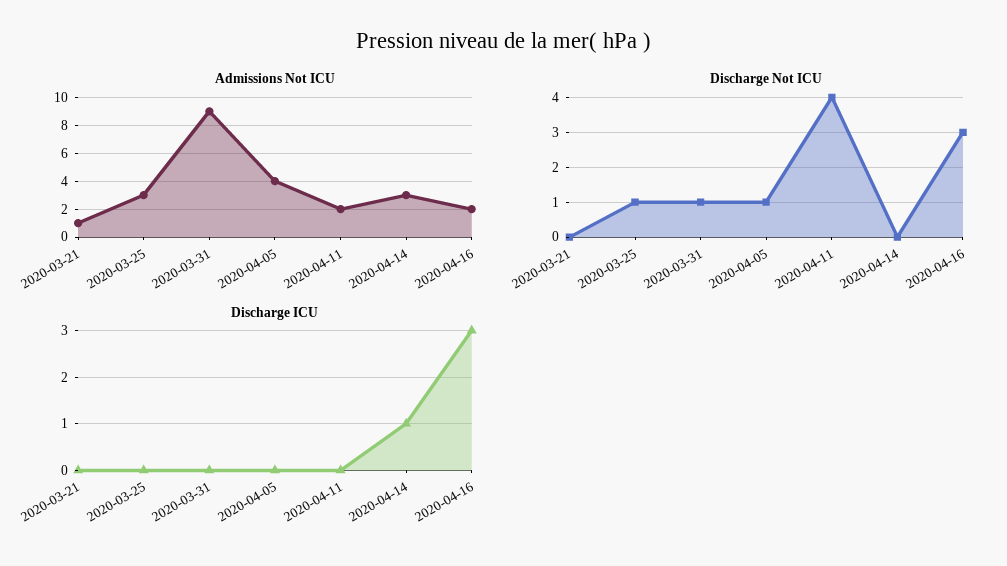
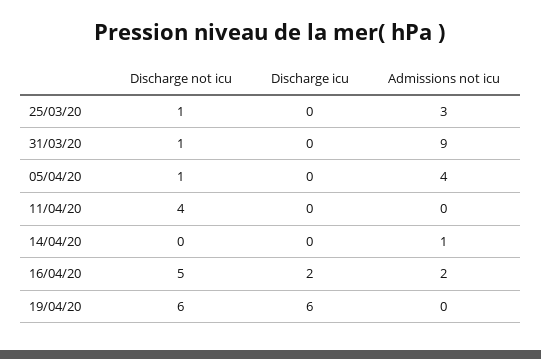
Admissions Not ICU, 2020-03-21: 1 -> none
Admissions Not ICU, 2020-04-11: 2 -> 0
Admissions Not ICU, 2020-04-14: 3 -> 1
Discharge Not ICU, 2020-03-21: 0 -> none
Discharge Not ICU, 2020-04-16: 3 -> 5
Discharge ICU, 2020-03-21: 0 -> none
Discharge ICU, 2020-04-14: 1 -> 0
Discharge ICU, 2020-04-16: 3 -> 2
Discharge Not ICU, 19/04/20: none -> 6
Discharge ICU, 19/04/20: none -> 6
Admissions Not ICU, 19/04/20: none -> 0

